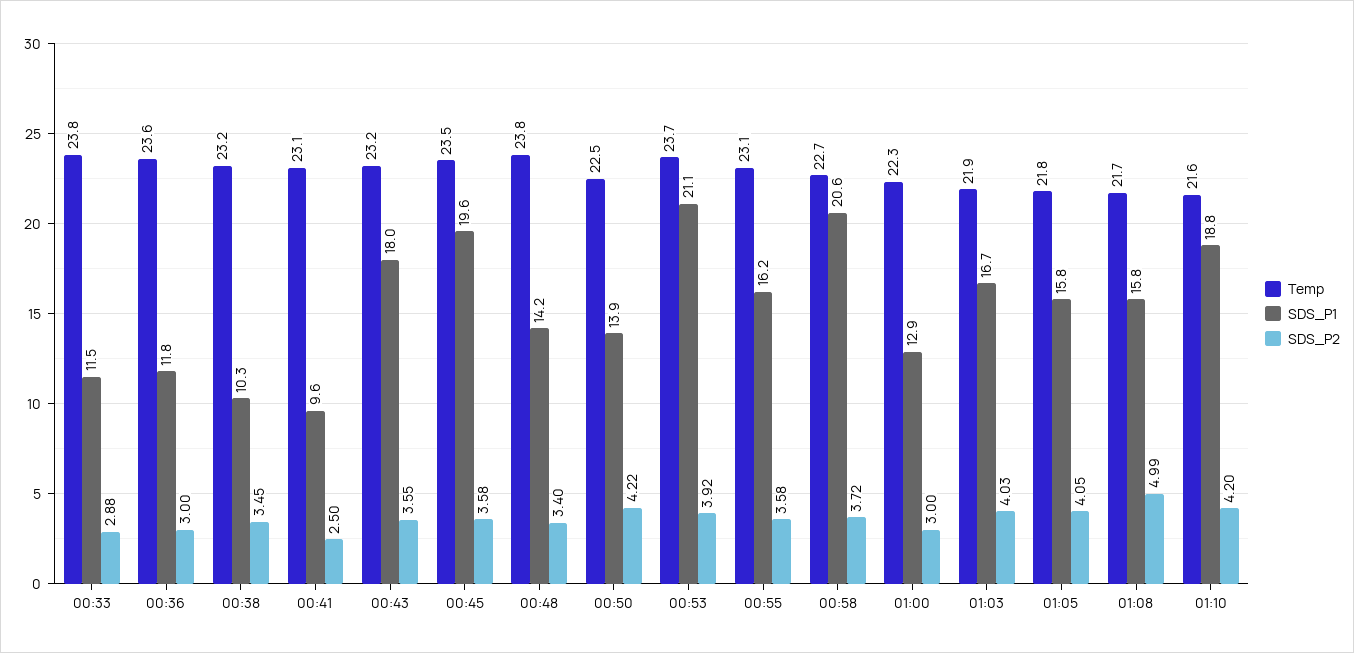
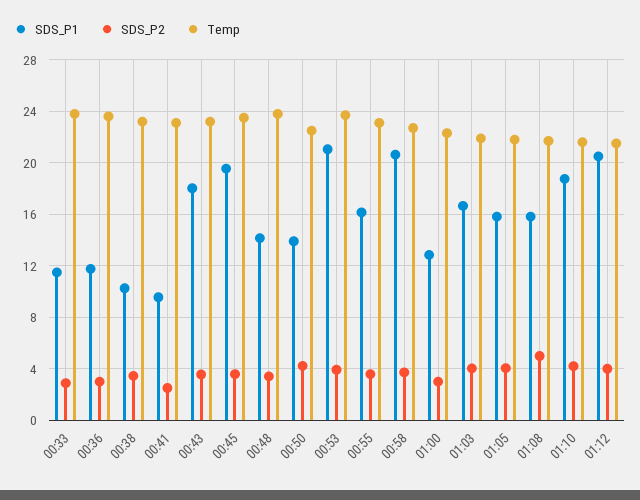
SDS_P1, 01:12: none -> 20.5
SDS_P2, 01:12: none -> 4
Temp, 01:12: none -> 21.5

